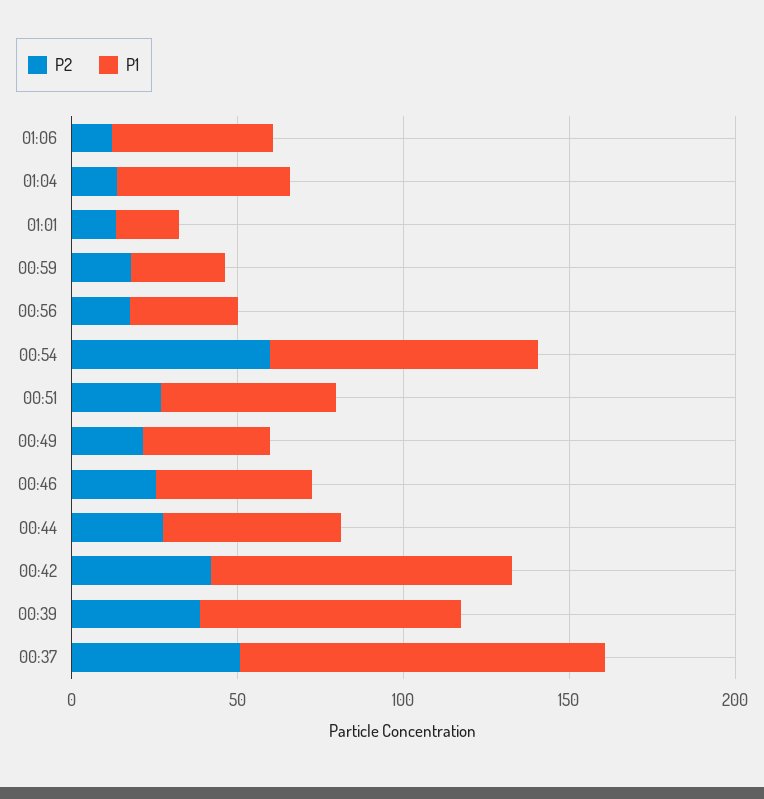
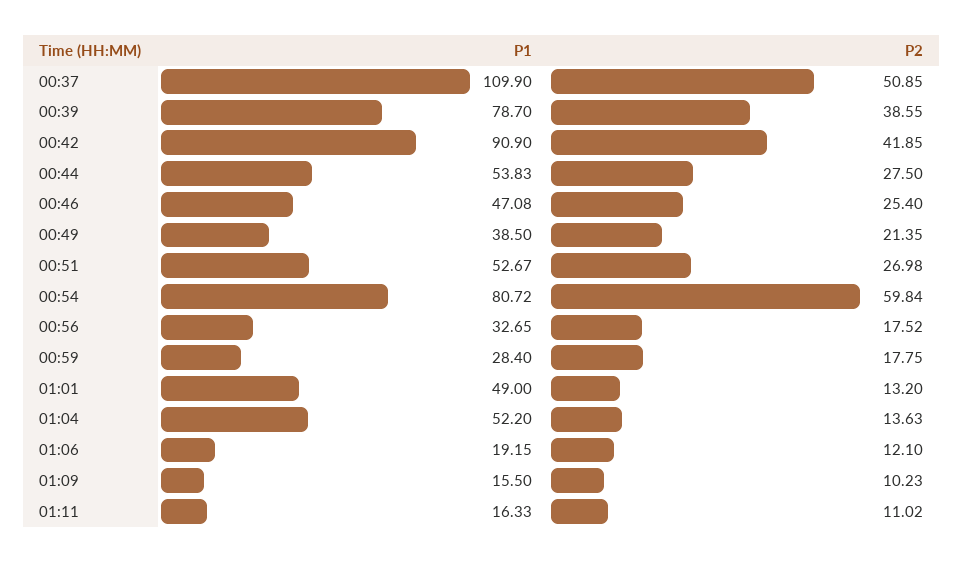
P1, 01:06: 50 -> 19.15
P1, 01:01: 20 -> 49
P1, 01:09: none -> 15.5
P2, 01:09: none -> 10.23
P1, 01:11: none -> 16.33
P2, 01:11: none -> 11.02

